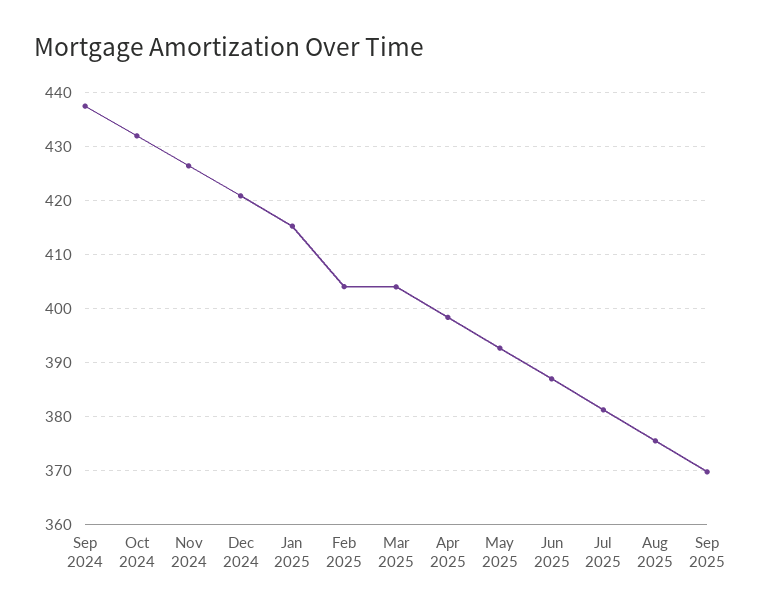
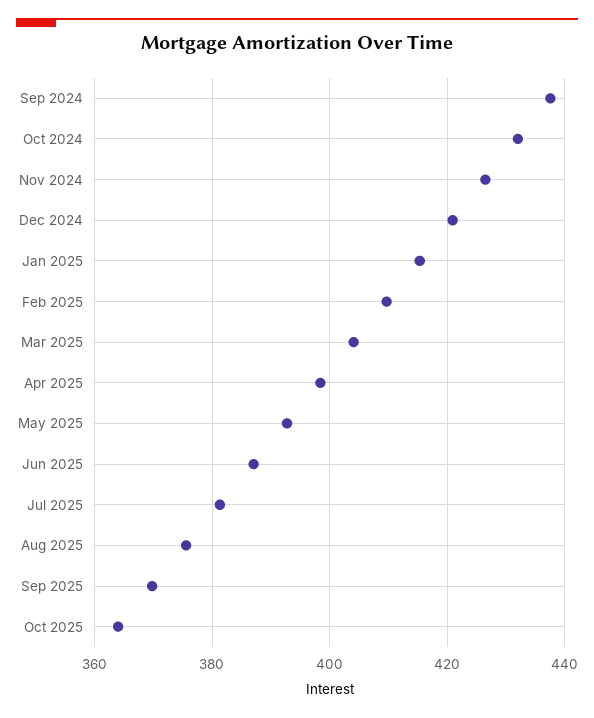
Feb 2025: 404 -> 410
Oct 2025: none -> 364

